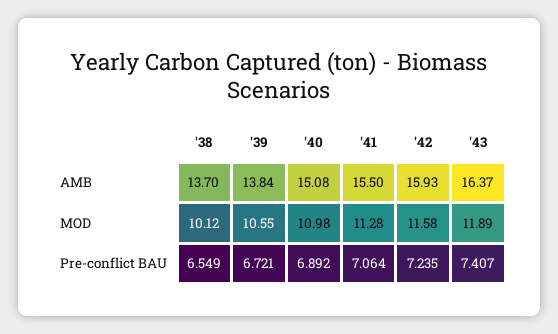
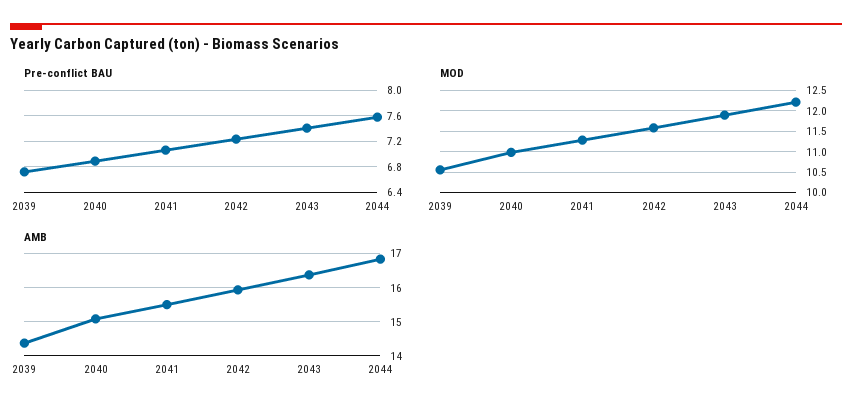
AMB, '38: 13.7 -> none
AMB, '39: 13.84 -> 14.4
MOD, '38: 10.12 -> none
Pre-conflict BAU, '38: 6.549 -> none
Pre-conflict BAU, 2044: none -> 7.6
MOD, 2044: none -> 12.25
AMB, 2044: none -> 16.8

